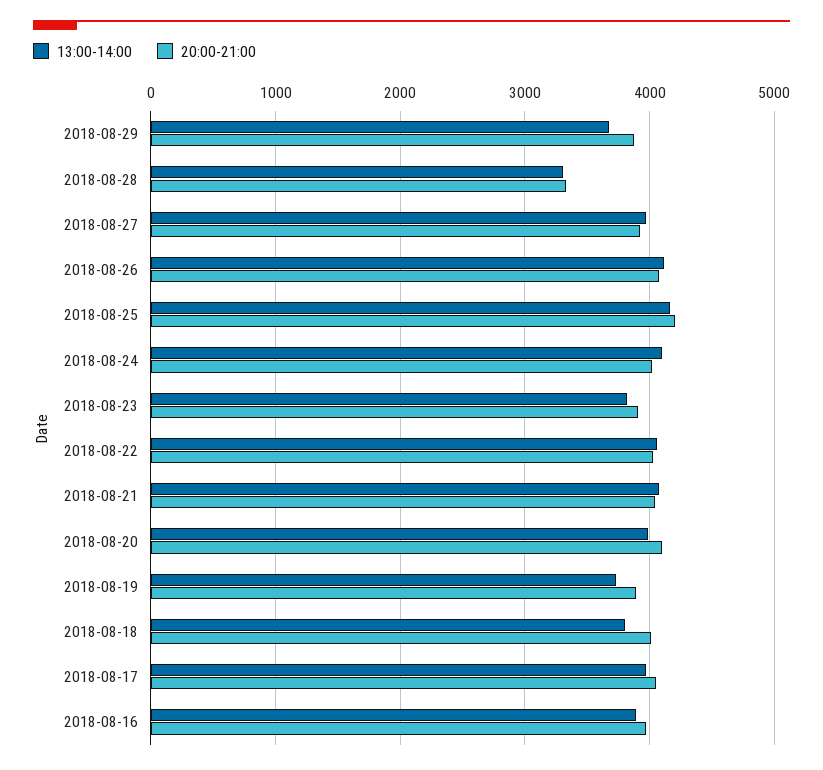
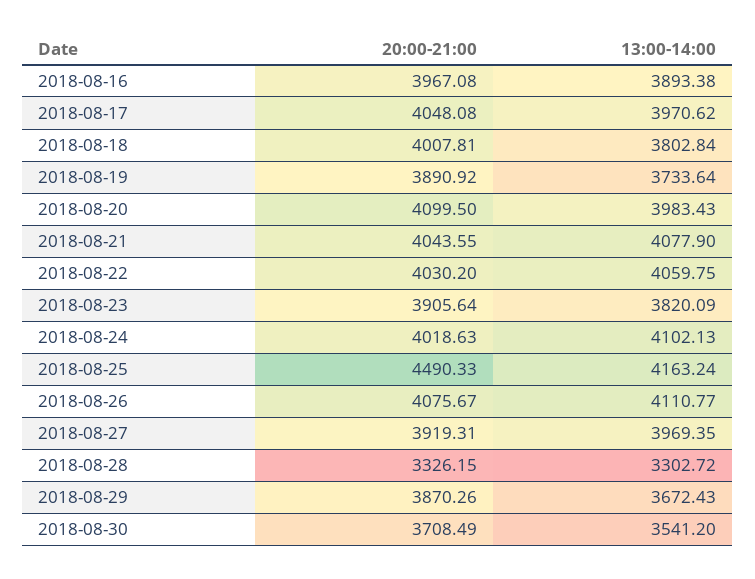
20:00-21:00, 2018-08-25: 4200 -> 4490.33
20:00-21:00, 2018-08-30: none -> 3708.49
13:00-14:00, 2018-08-30: none -> 3541.2

